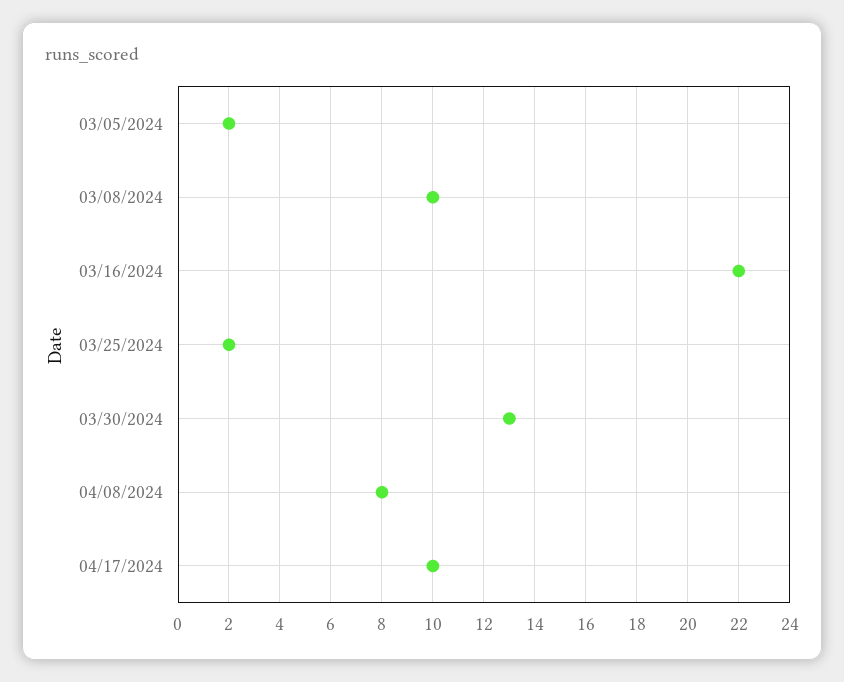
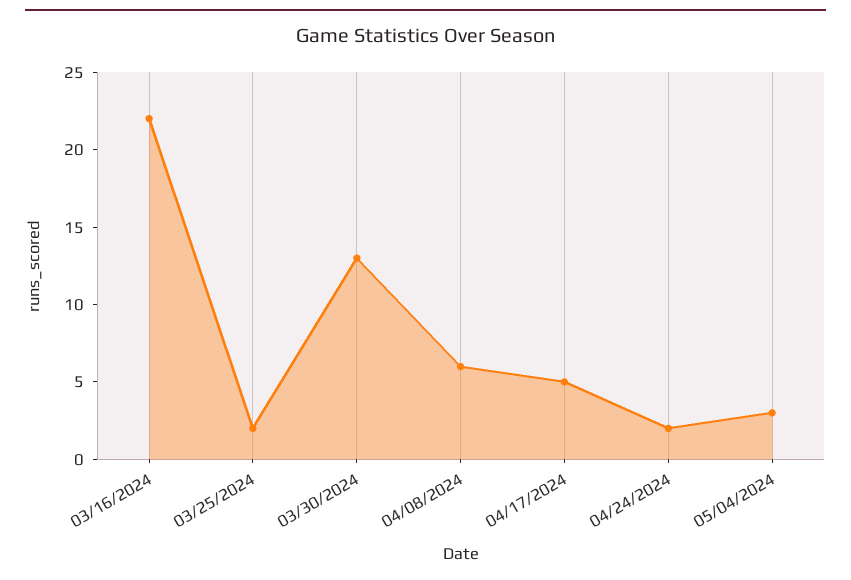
03/05/2024: 2 -> none
03/08/2024: 10 -> none
04/08/2024: 8 -> 6
04/17/2024: 10 -> 5
04/24/2024: none -> 2
05/04/2024: none -> 3

